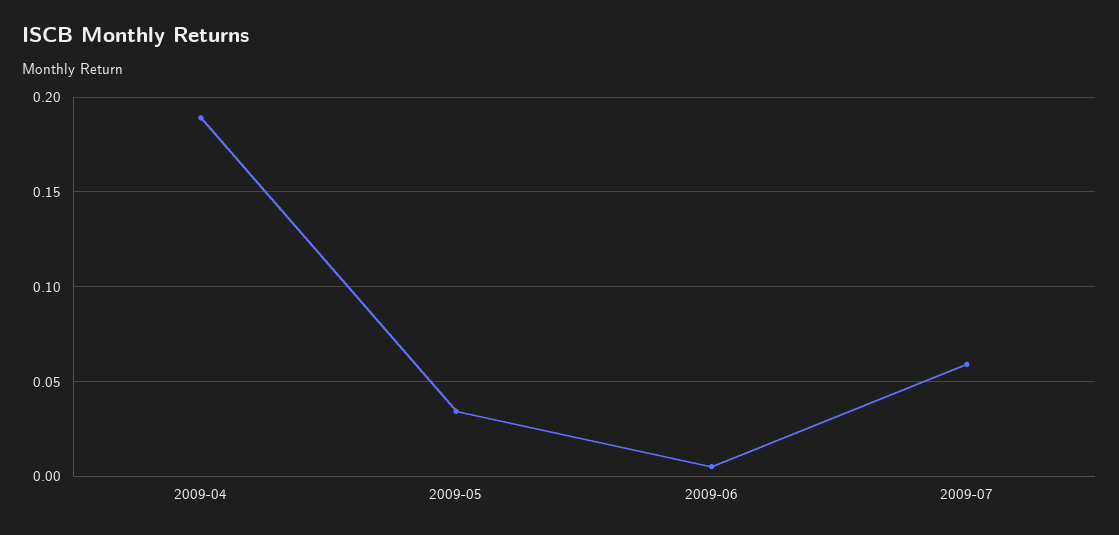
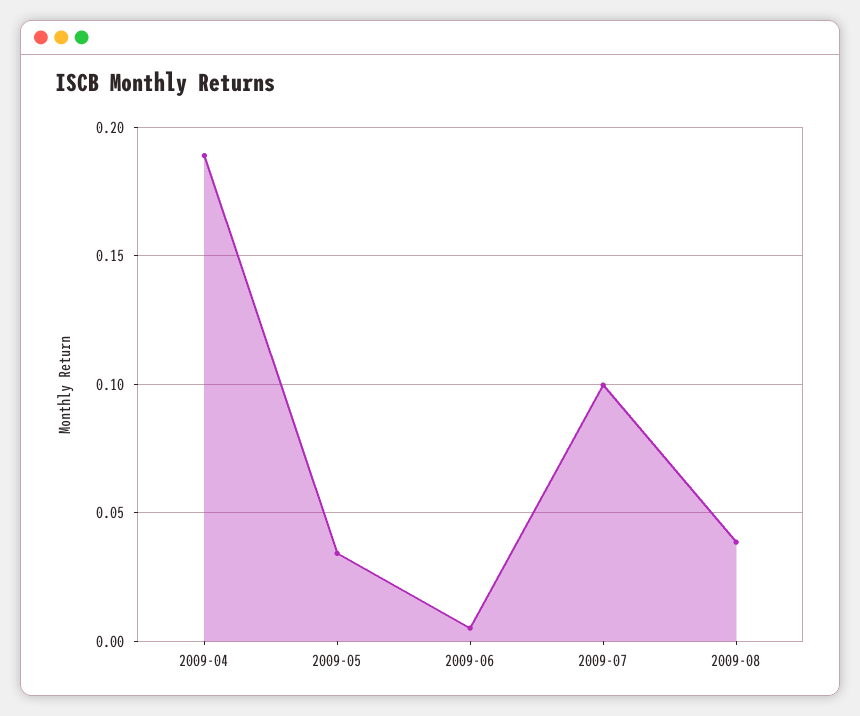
2009-07: 0.06 -> 0.1
2009-08: none -> 0.04

